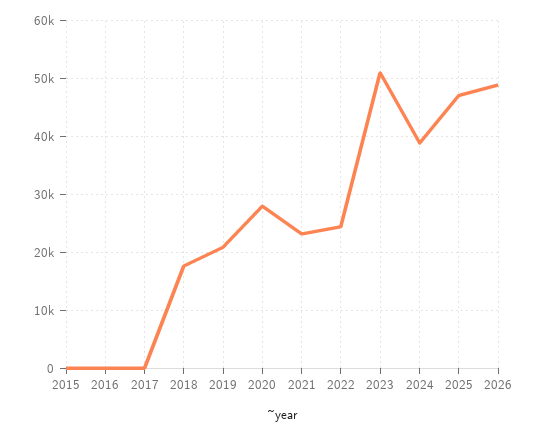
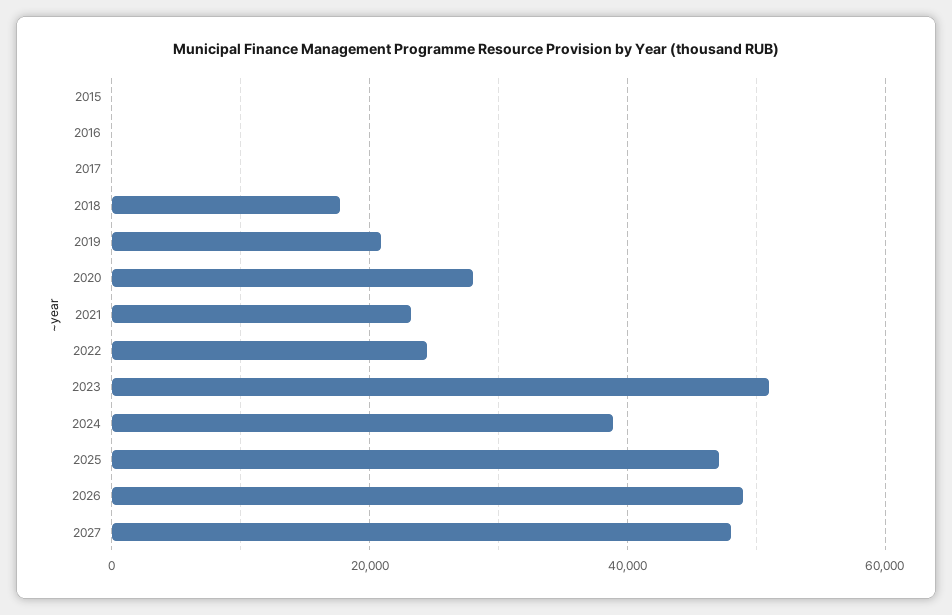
2027: none -> 48000

